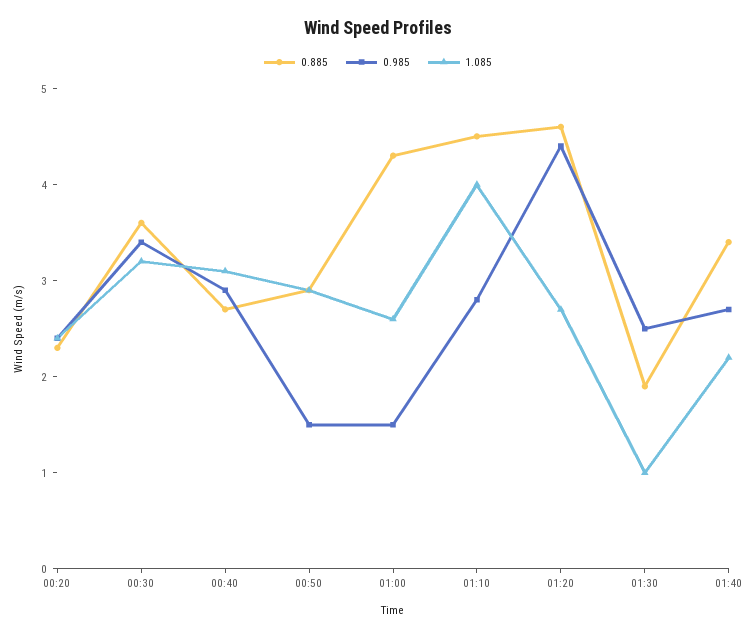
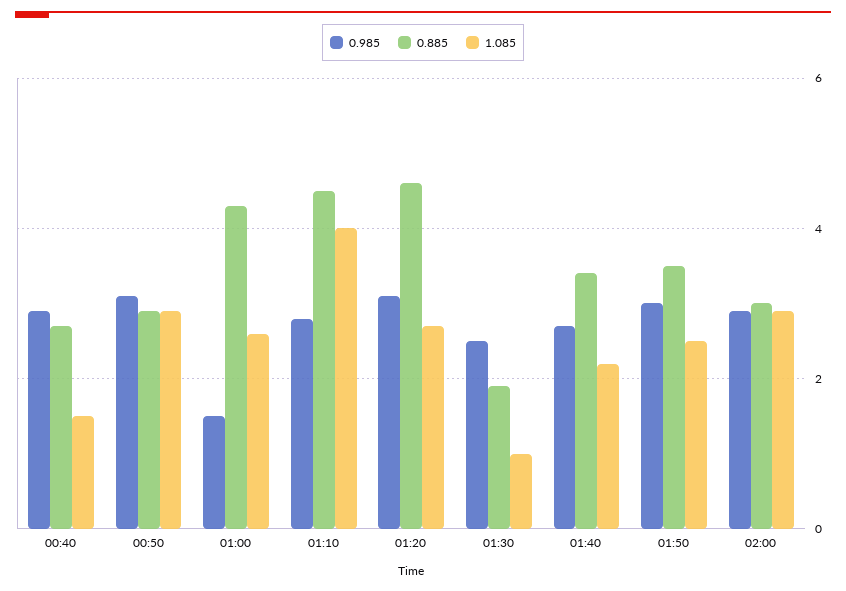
0.885, 00:20: 2.3 -> none
0.985, 00:20: 2.4 -> none
1.085, 00:20: 2.4 -> none
0.885, 00:30: 3.6 -> none
0.985, 00:30: 3.4 -> none
1.085, 00:30: 3.2 -> none
1.085, 00:40: 3.1 -> 1.5
0.985, 00:50: 1.5 -> 3
0.985, 01:20: 4.4 -> 3
0.985, 01:50: none -> 3
0.885, 01:50: none -> 3.5
1.085, 01:50: none -> 2.5
0.985, 02:00: none -> 3
0.885, 02:00: none -> 3
1.085, 02:00: none -> 3

